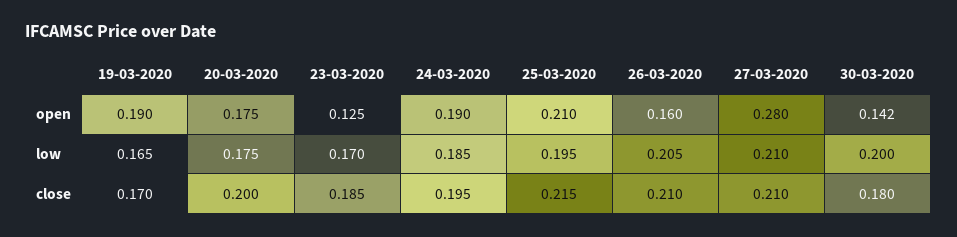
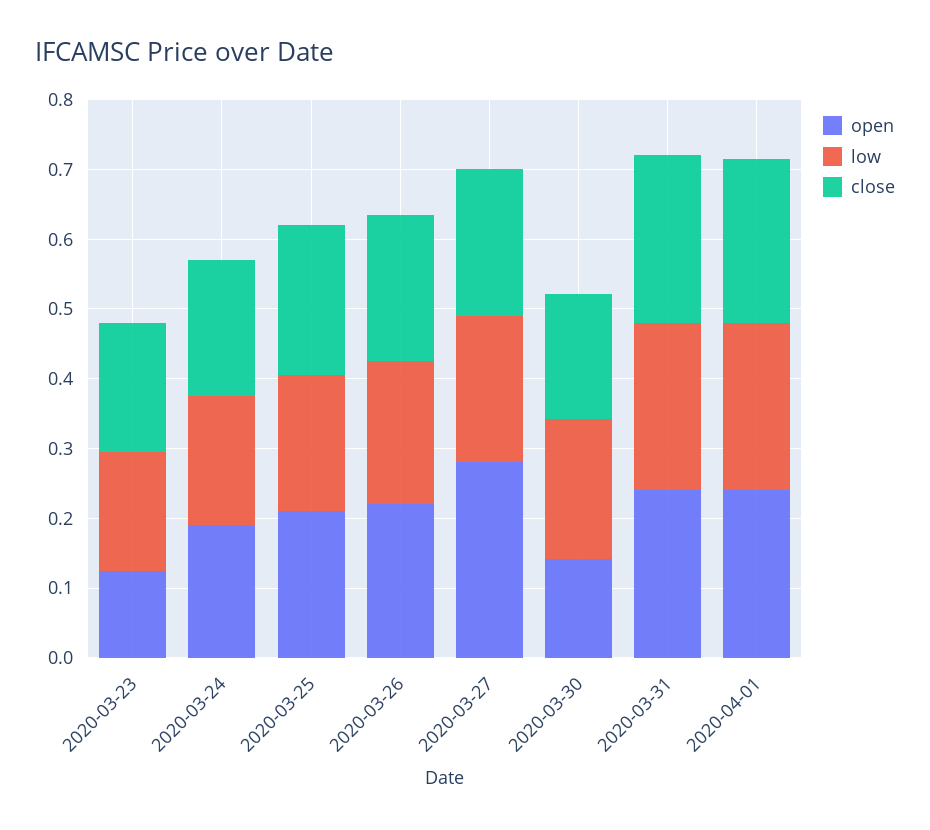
open, 19-03-2020: 0.19 -> none
open, 20-03-2020: 0.175 -> none
open, 26-03-2020: 0.16 -> 0.22
low, 19-03-2020: 0.165 -> none
low, 20-03-2020: 0.175 -> none
close, 19-03-2020: 0.17 -> none
close, 20-03-2020: 0.2 -> none
open, 2020-03-31: none -> 0.24
low, 2020-03-31: none -> 0.24
close, 2020-03-31: none -> 0.24
open, 2020-04-01: none -> 0.24
low, 2020-04-01: none -> 0.24
close, 2020-04-01: none -> 0.24

